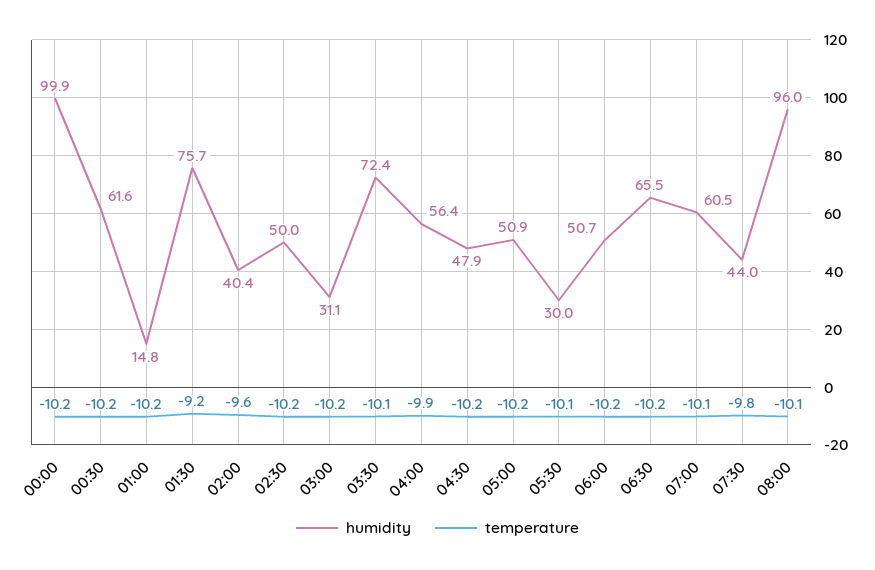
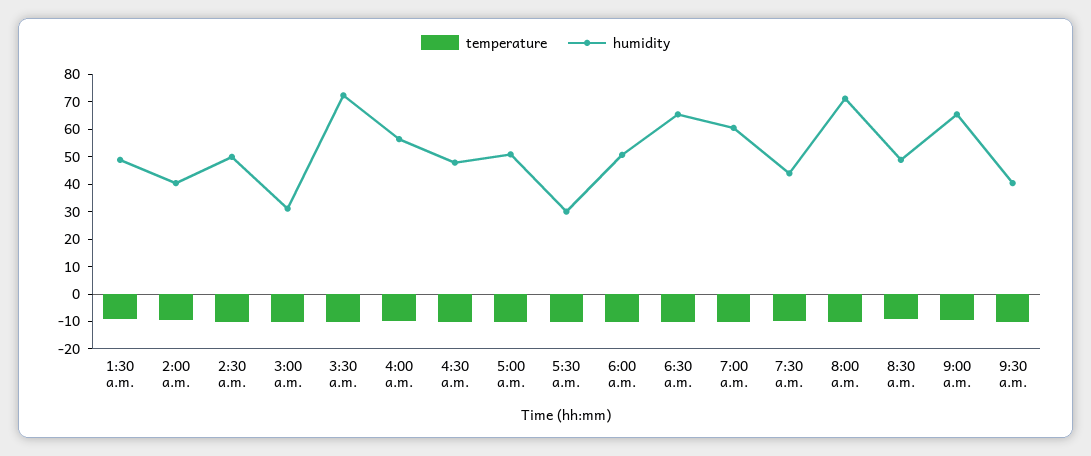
humidity, 00:00: 99.9 -> none
temperature, 00:00: -10.2 -> none
humidity, 00:30: 61.6 -> none
temperature, 00:30: -10.2 -> none
humidity, 01:00: 14.8 -> none
temperature, 01:00: -10.2 -> none
humidity, 01:30: 75.7 -> 50
humidity, 08:00: 96 -> 70
temperature, 8:30 a.m.: none -> -10
humidity, 8:30 a.m.: none -> 50
temperature, 9:00 a.m.: none -> -10
humidity, 9:00 a.m.: none -> 65
temperature, 9:30 a.m.: none -> -10
humidity, 9:30 a.m.: none -> 40

